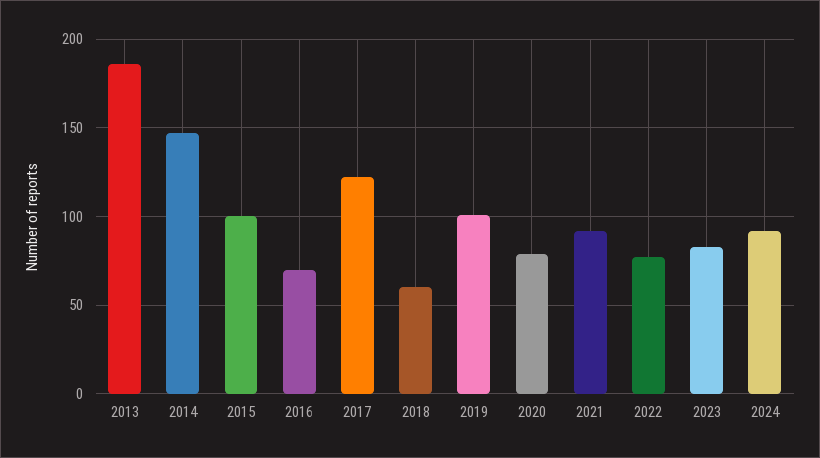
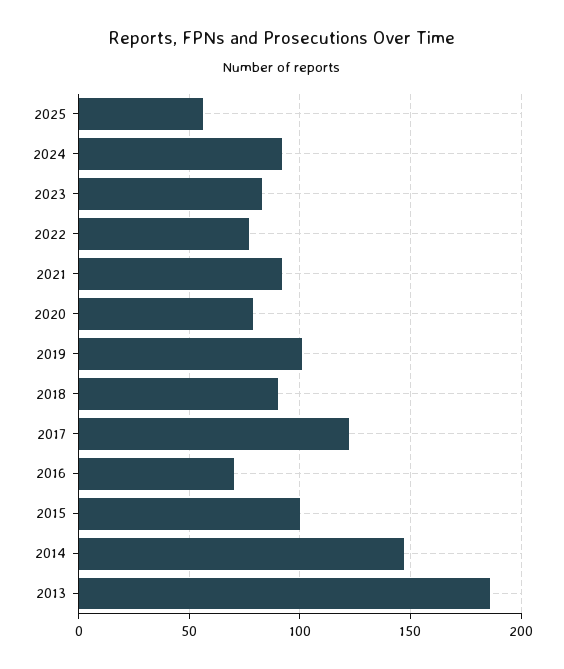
2018: 60 -> 90
2025: none -> 55

